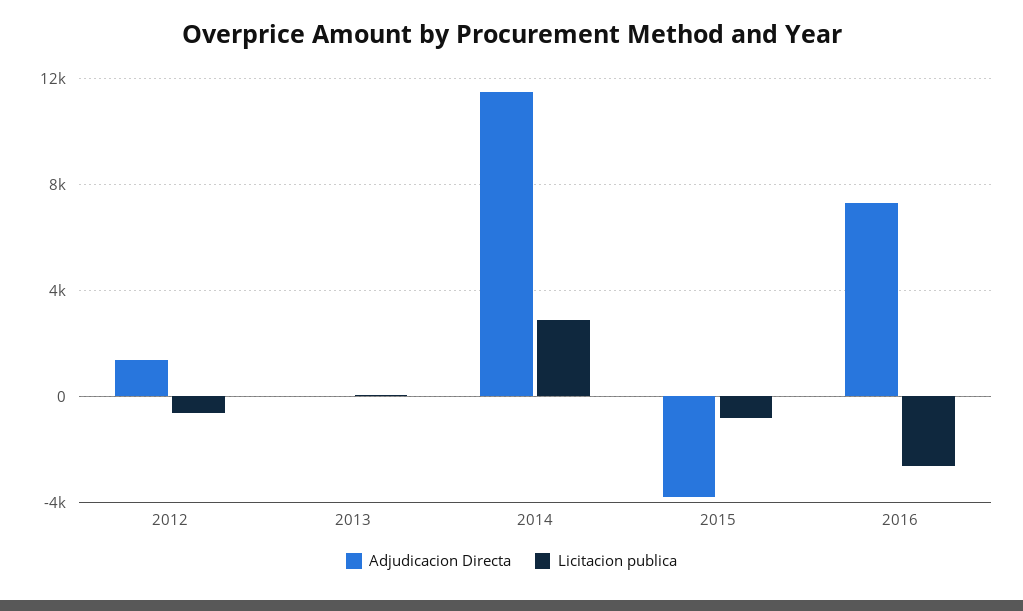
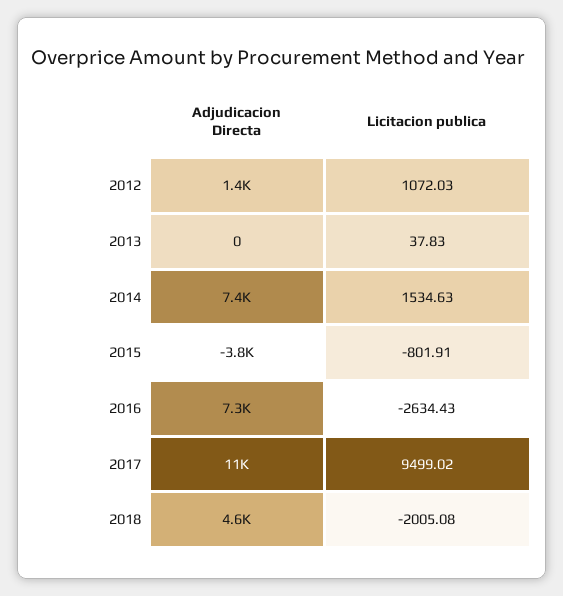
Licitacion publica, 2012: -500 -> 1072.03
Adjudicacion Directa, 2014: 11500 -> 7400
Licitacion publica, 2014: 3000 -> 1534.63
Adjudicacion Directa, 2017: none -> 11000
Licitacion publica, 2017: none -> 9499.02
Adjudicacion Directa, 2018: none -> 4600
Licitacion publica, 2018: none -> -2005.08

